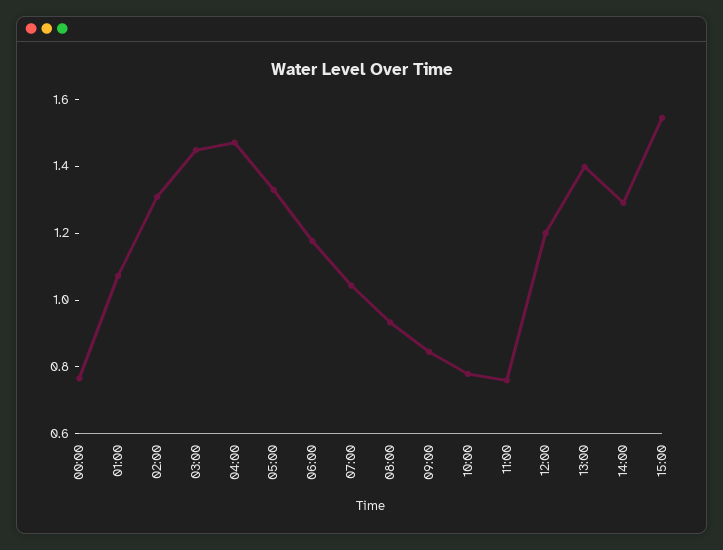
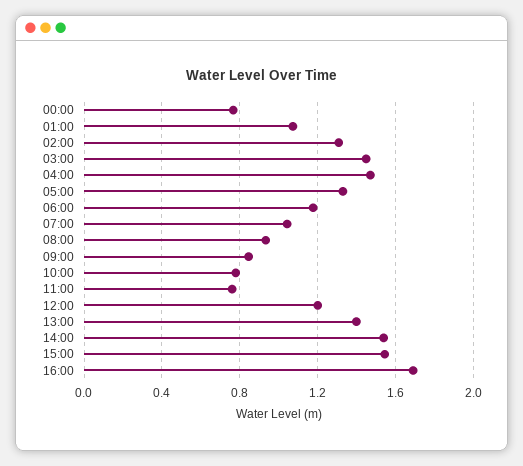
14:00: 1.3 -> 1.55
16:00: none -> 1.7

